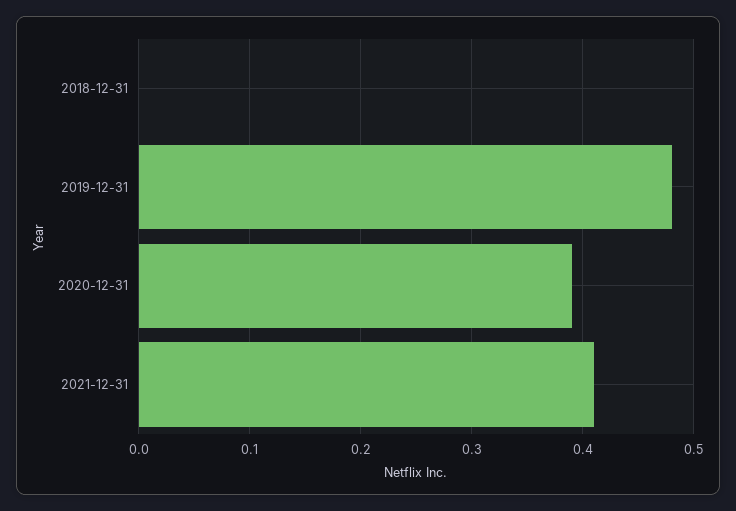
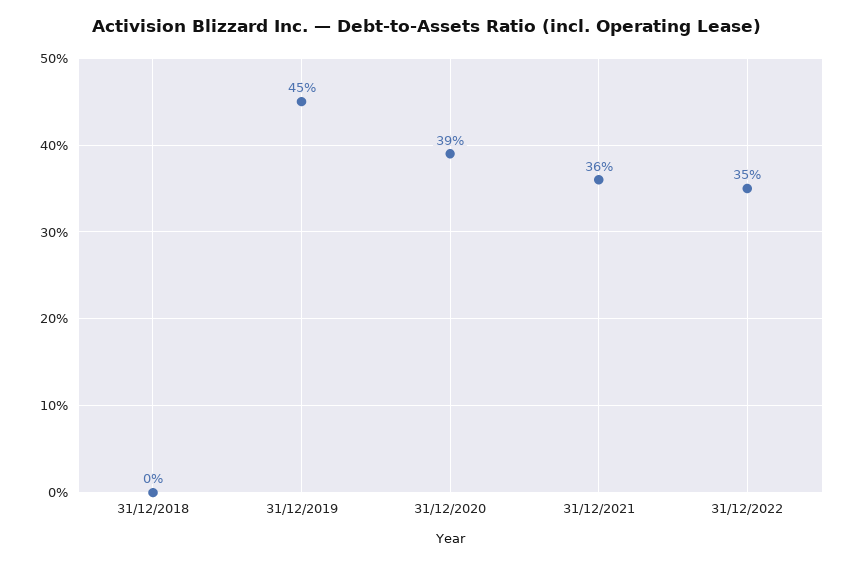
2019-12-31: 0.48 -> 0.45
2021-12-31: 0.41 -> 0.36
31/12/2022: none -> 0.35

